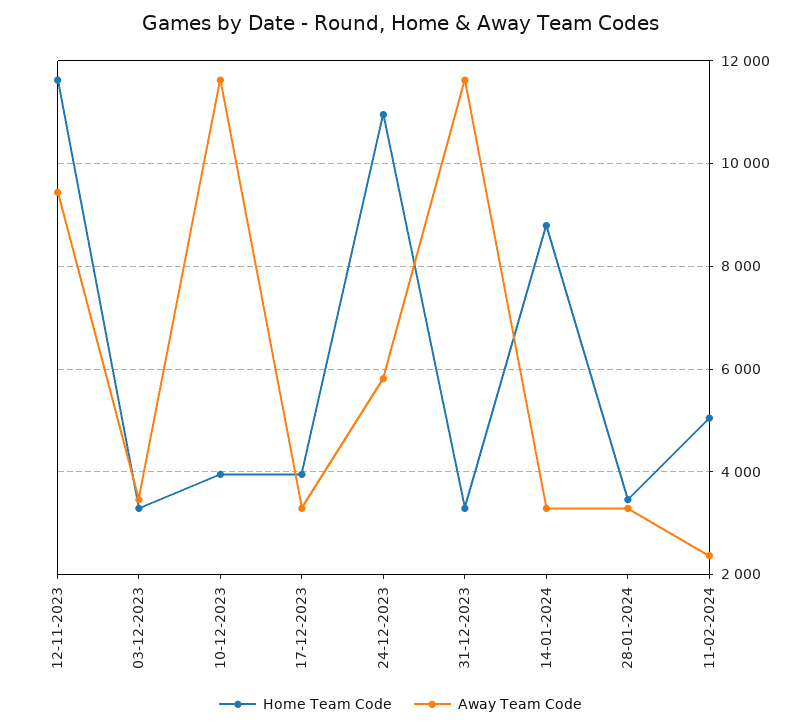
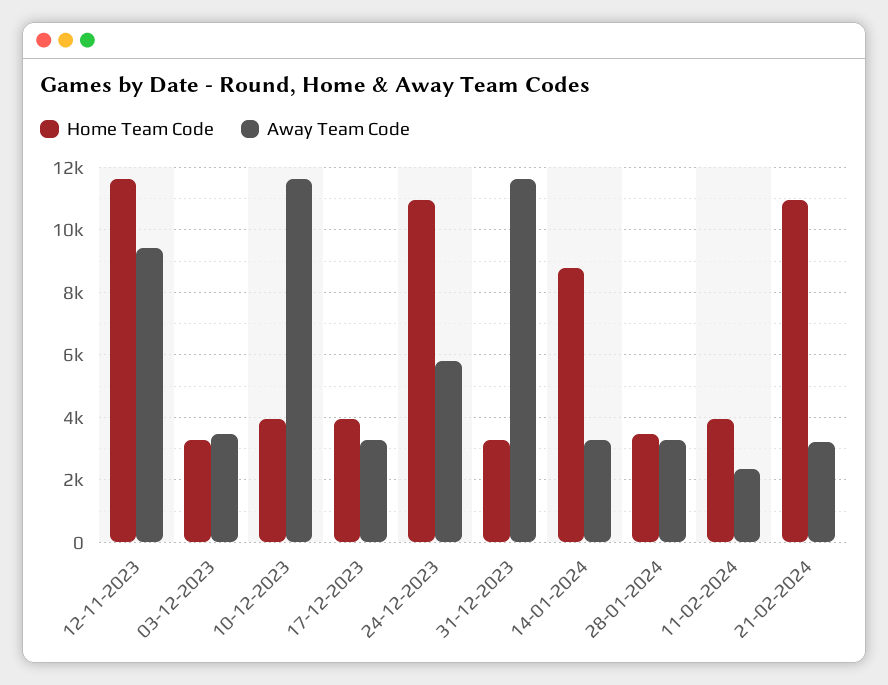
Home Team Code, 11-02-2024: 5000 -> 4000
Home Team Code, 21-02-2024: none -> 11000
Away Team Code, 21-02-2024: none -> 3200

